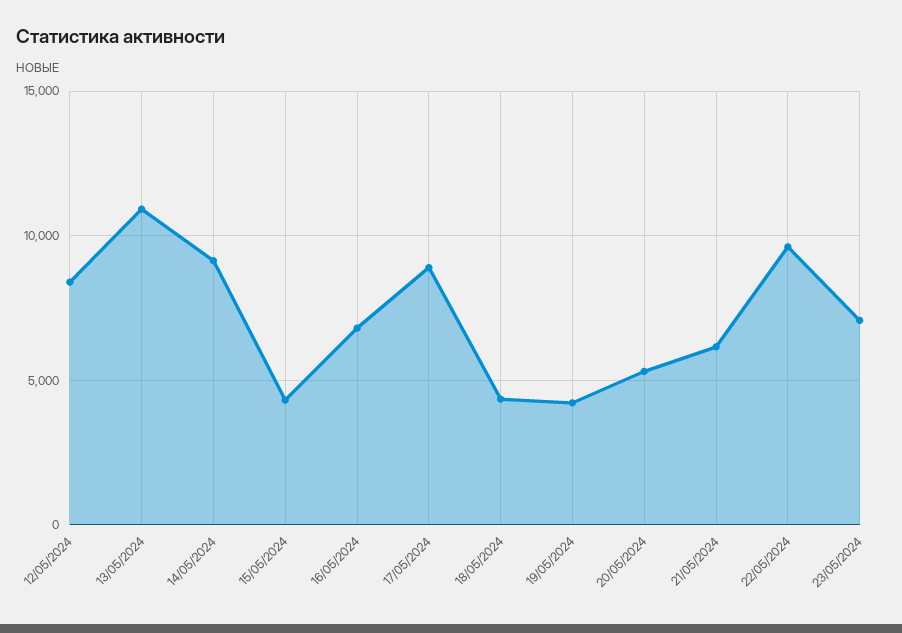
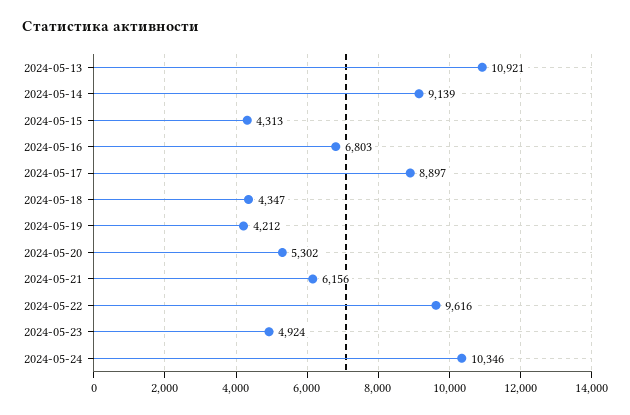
12/05/2024: 8500 -> none
23/05/2024: 7000 -> 4924
2024-05-24: none -> 10346

